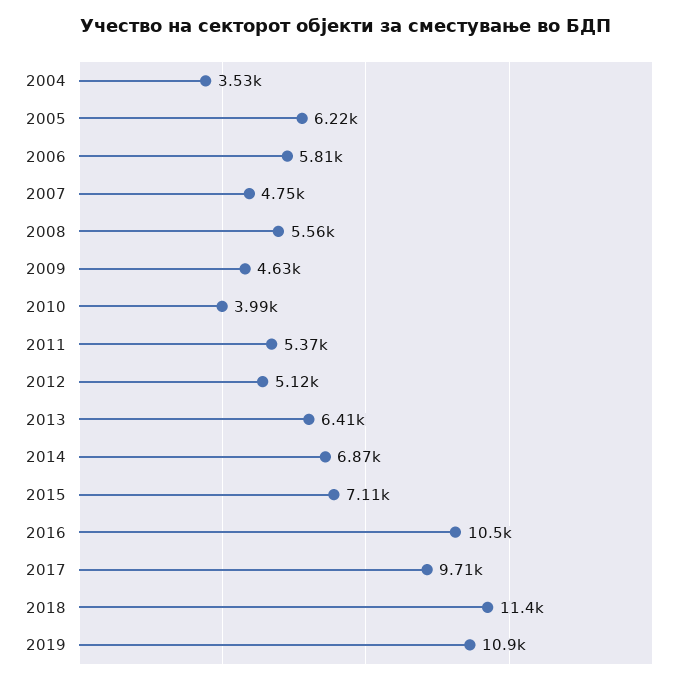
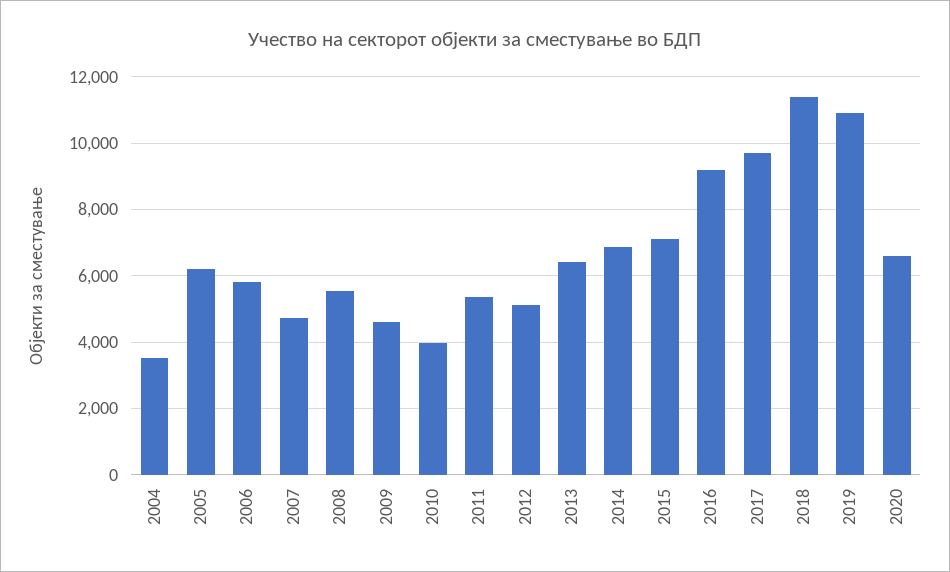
2016: 10500 -> 9200
2020: none -> 6600

